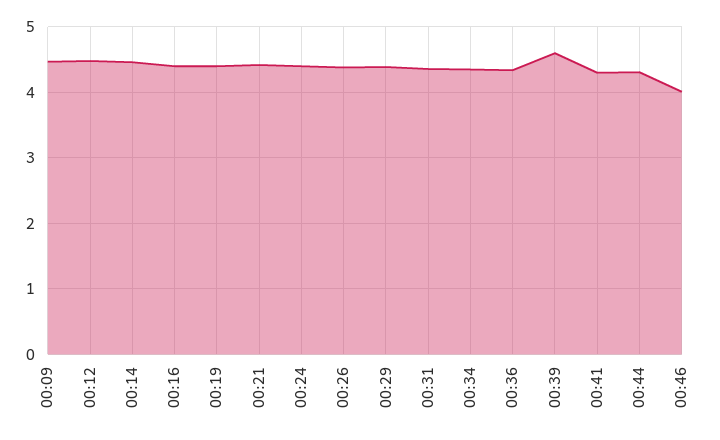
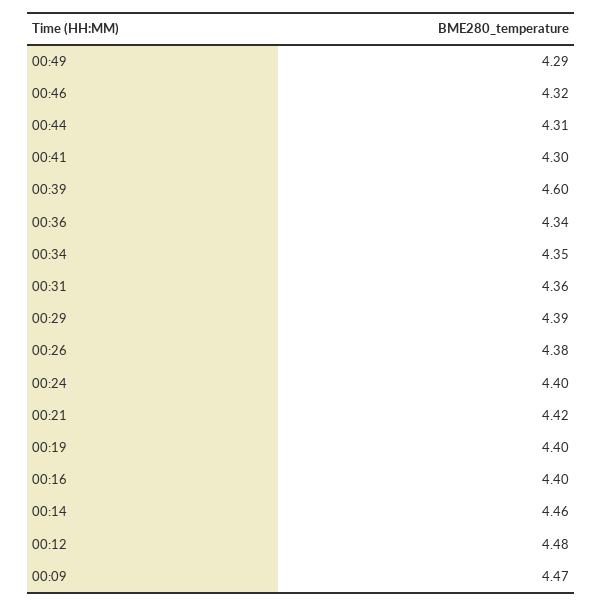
00:46: 4 -> 4.32
00:49: none -> 4.29

